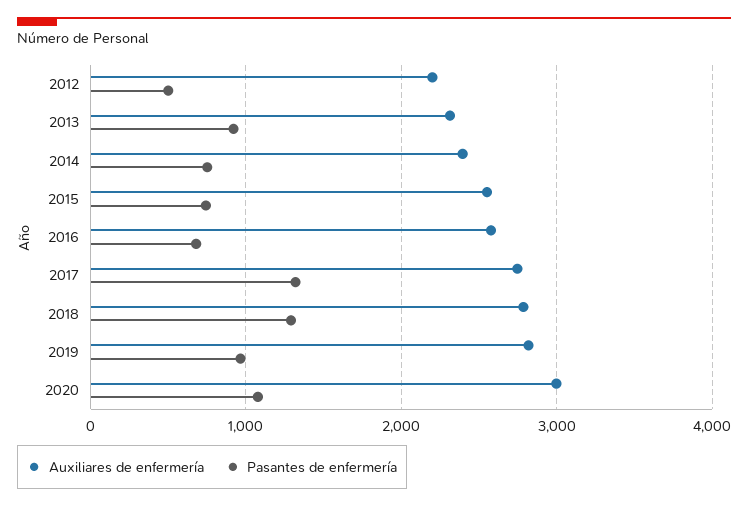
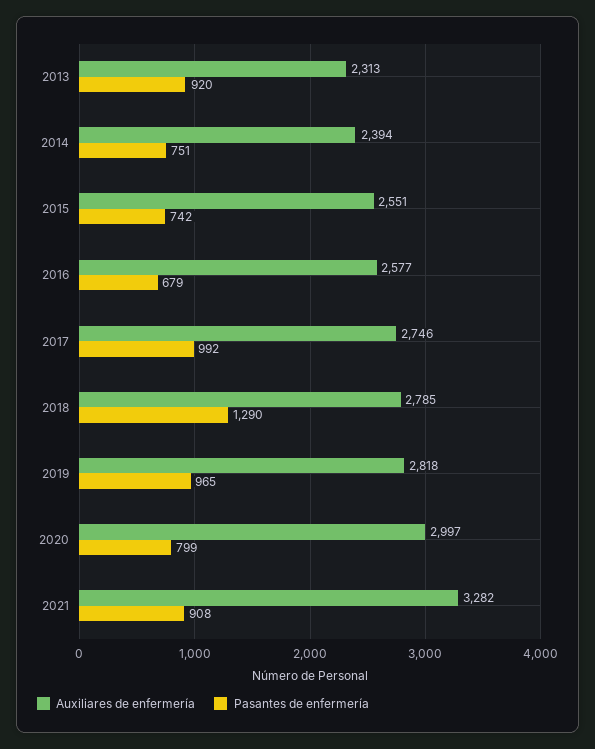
Auxiliares de enfermería, 2012: 2200 -> none
Pasantes de enfermería, 2012: 500 -> none
Pasantes de enfermería, 2017: 1300 -> 992
Pasantes de enfermería, 2020: 1100 -> 799
Auxiliares de enfermería, 2021: none -> 3282
Pasantes de enfermería, 2021: none -> 908

